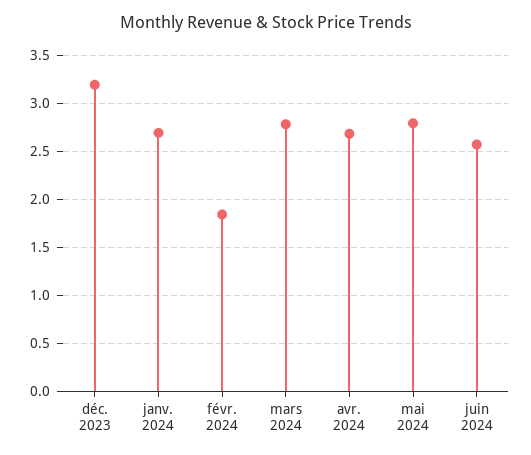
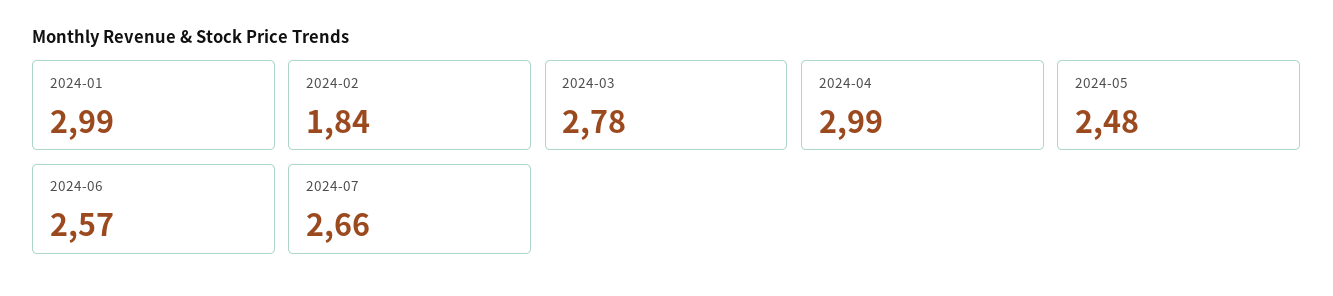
déc. 2023: 3.2 -> none
janv. 2024: 2.7 -> 2.99
avr. 2024: 2.7 -> 2.99
mai 2024: 2.8 -> 2.48
2024-07: none -> 2.66

